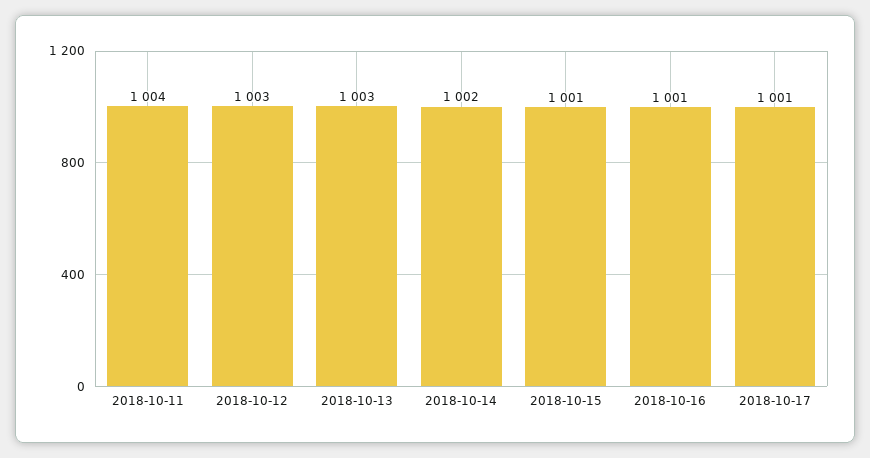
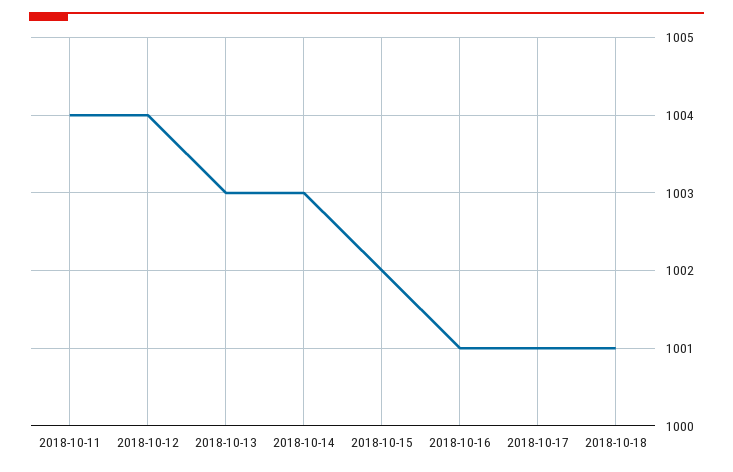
2018-10-12: 1003 -> 1004
2018-10-14: 1002 -> 1003
2018-10-15: 1001 -> 1002
2018-10-18: none -> 1001

